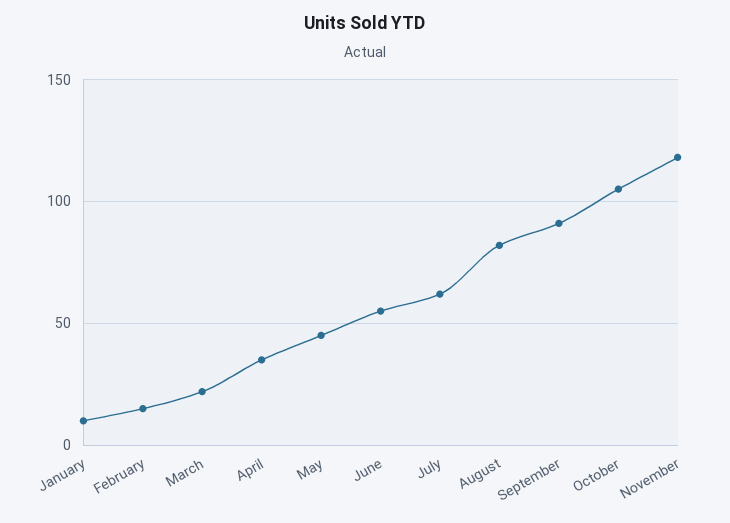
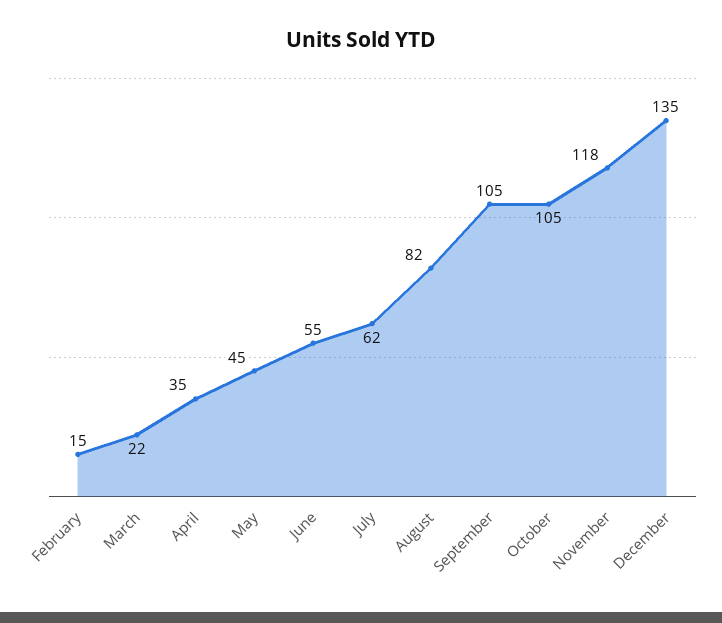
January: 10 -> none
September: 90 -> 105
December: none -> 135

